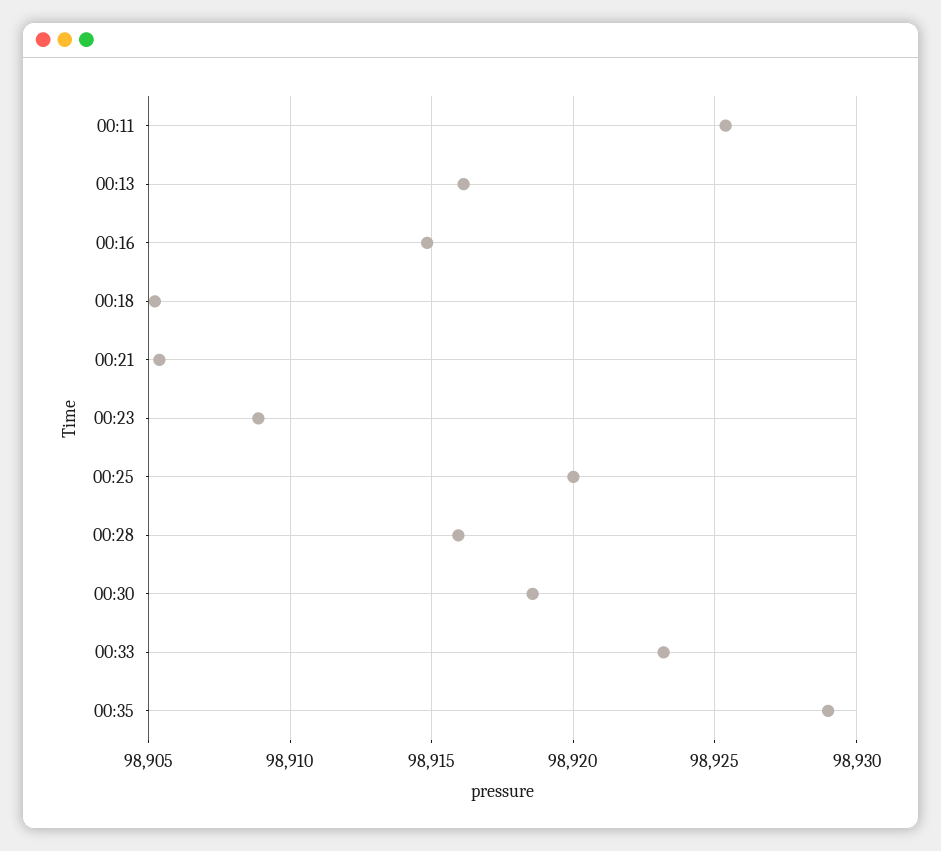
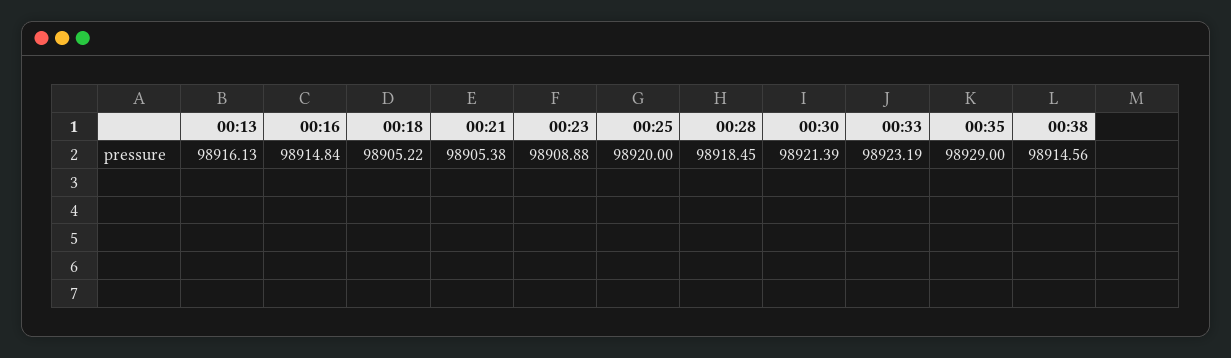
00:11: 98925.5 -> none
00:28: 98916 -> 98918.45
00:30: 98918.5 -> 98921.39
00:38: none -> 98914.56

